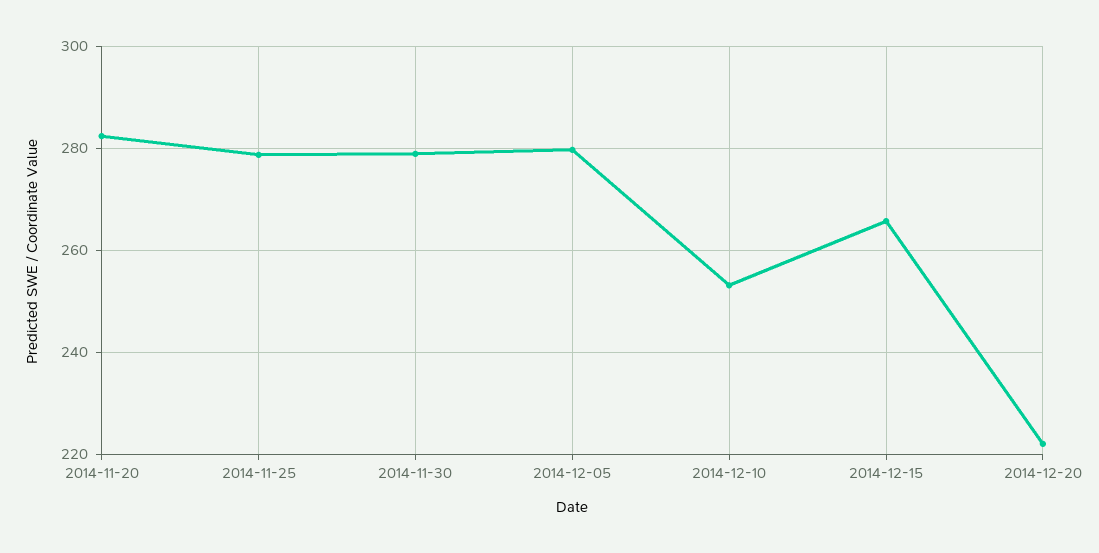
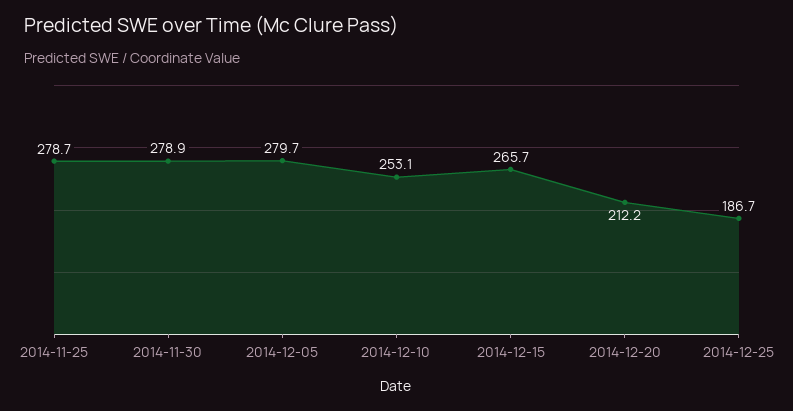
2014-11-20: 282 -> none
2014-12-20: 222 -> 212.2
2014-12-25: none -> 186.7

